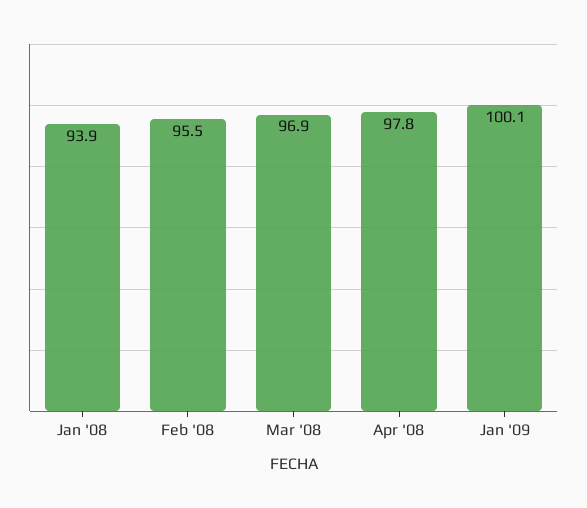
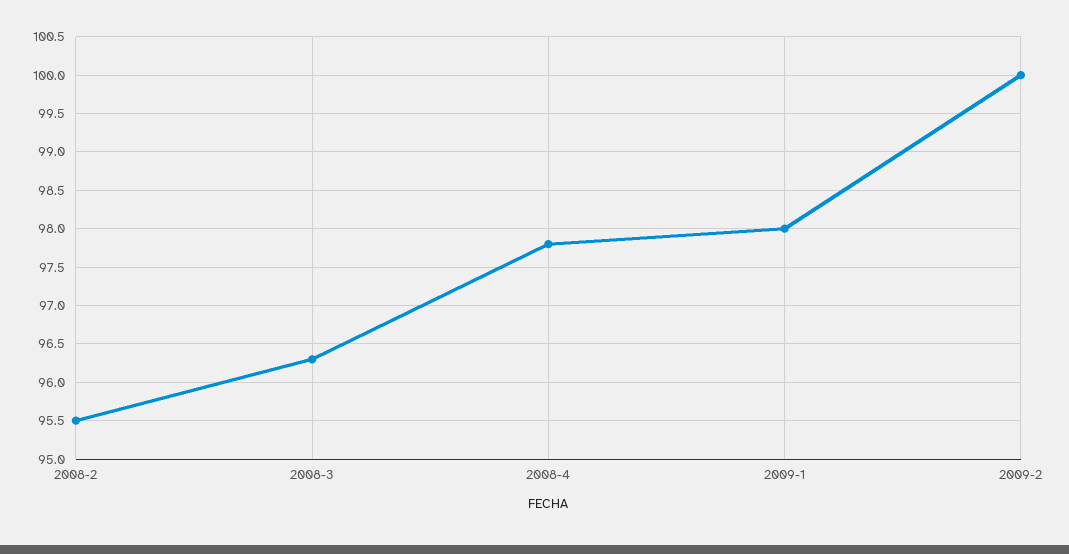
Jan '08: 93.9 -> none
Mar '08: 96.9 -> 96.3
Jan '09: 100.1 -> 98
2009-2: none -> 100

